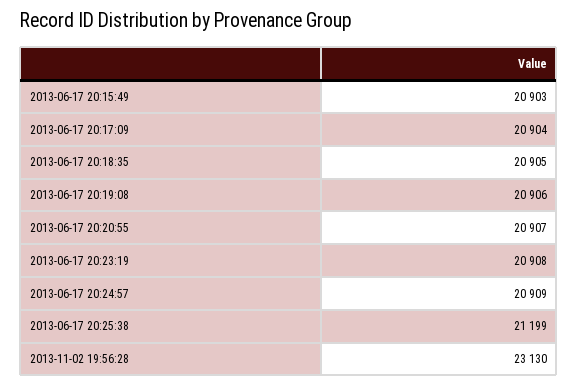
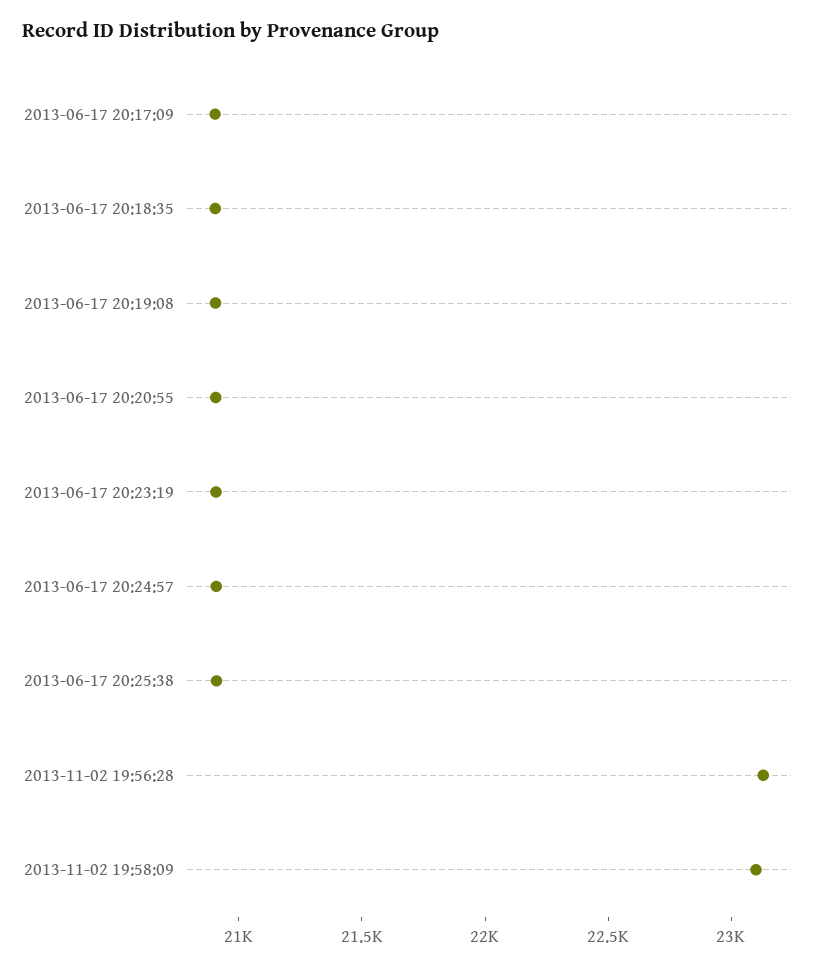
2013-06-17 20:15:49: 20903 -> none
2013-06-17 20:25:38: 21199 -> 20900
2013-11-02 19:58:09: none -> 23100

